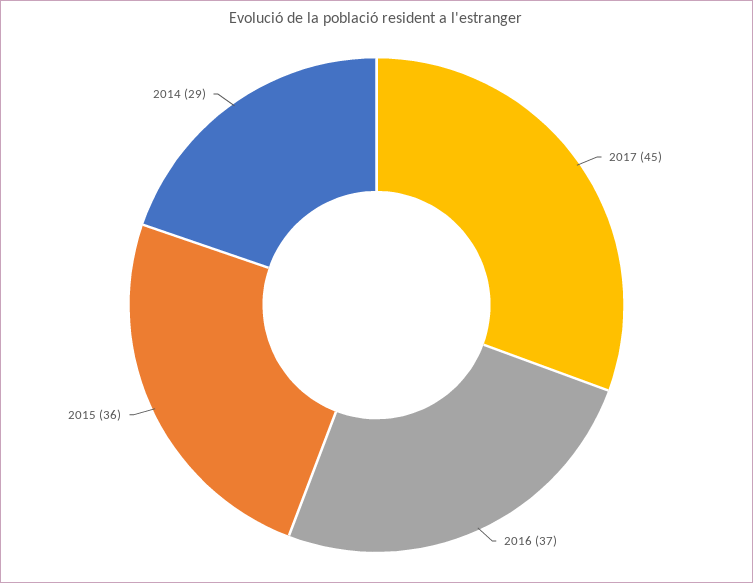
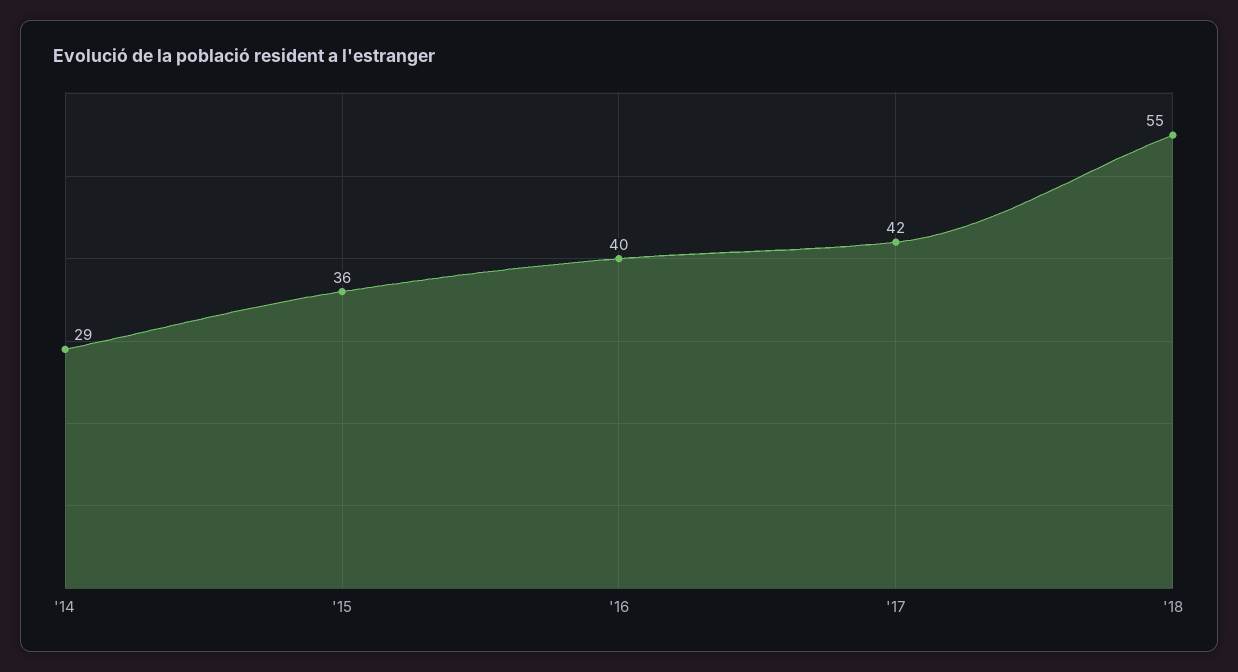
2017: 45 -> 42
2016: 37 -> 40
'18: none -> 55

